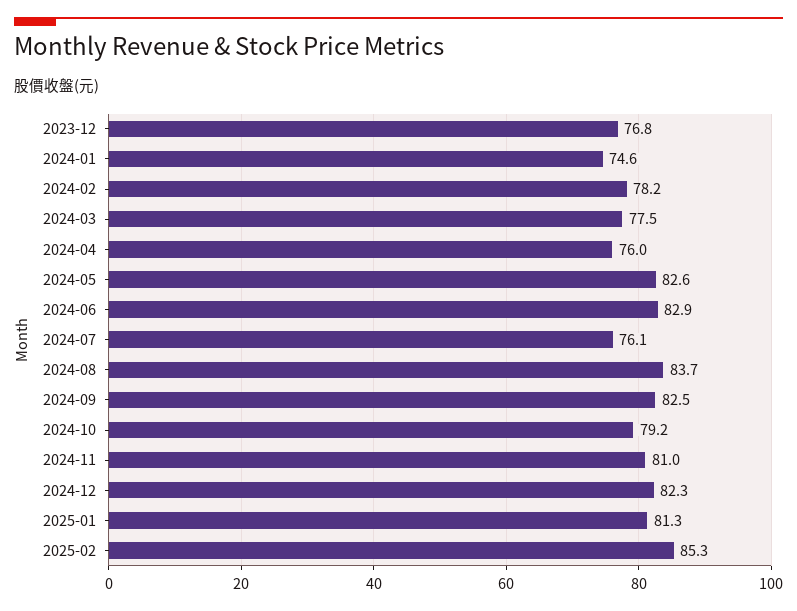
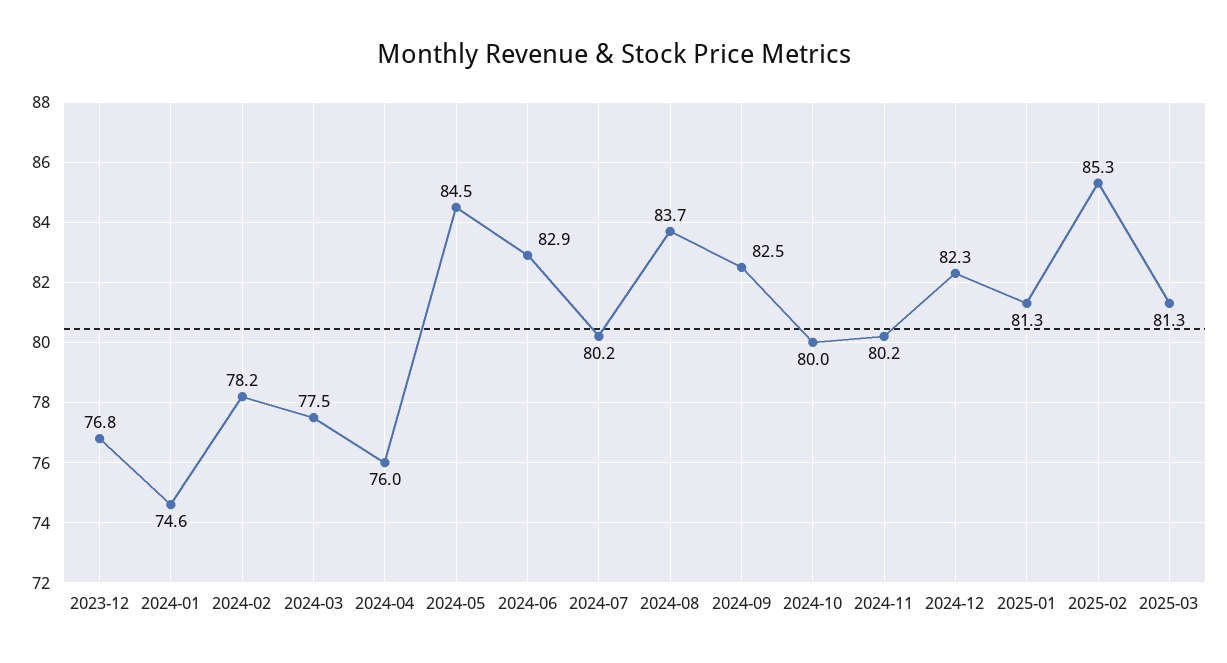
2024-05: 82.6 -> 84.5
2024-07: 76.1 -> 80.2
2024-10: 79.2 -> 80
2024-11: 81 -> 80.2
2025-03: none -> 81.3

